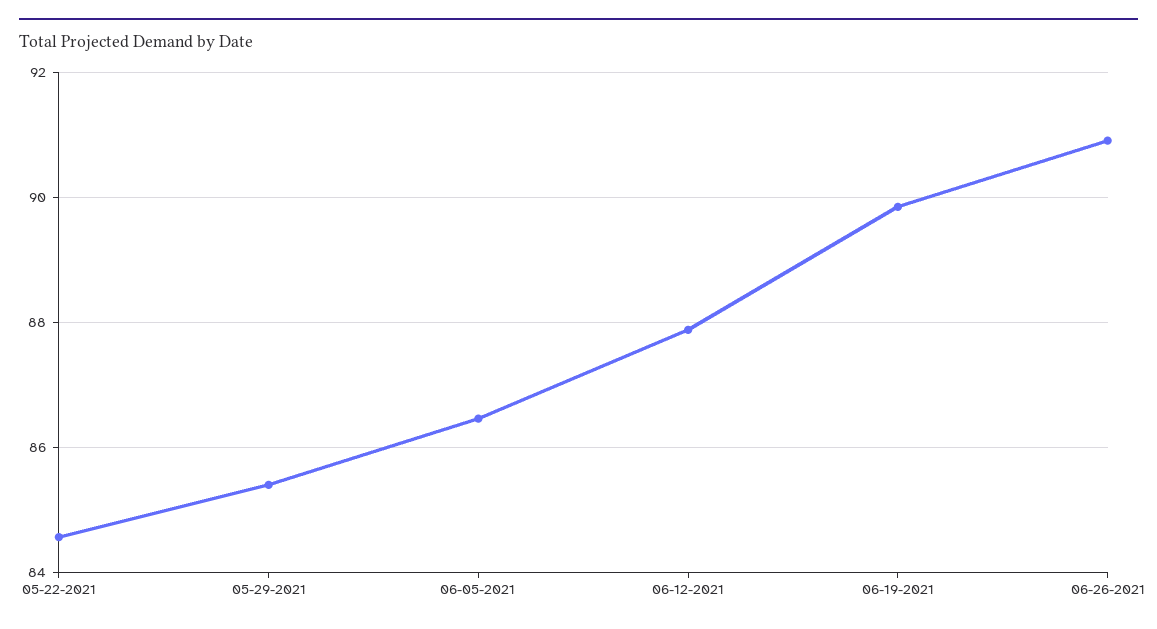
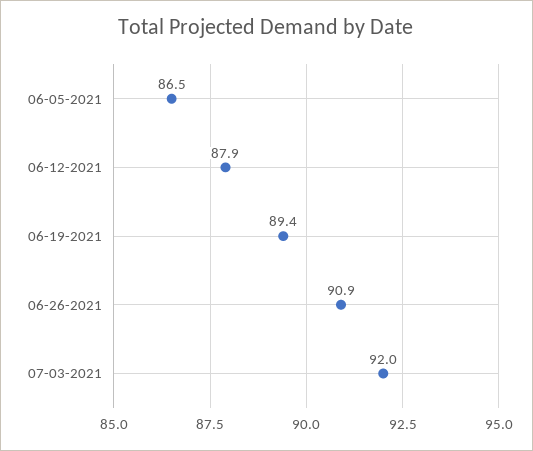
05-22-2021: 84.6 -> none
05-29-2021: 85.4 -> none
06-19-2021: 89.8 -> 89.4
07-03-2021: none -> 92

